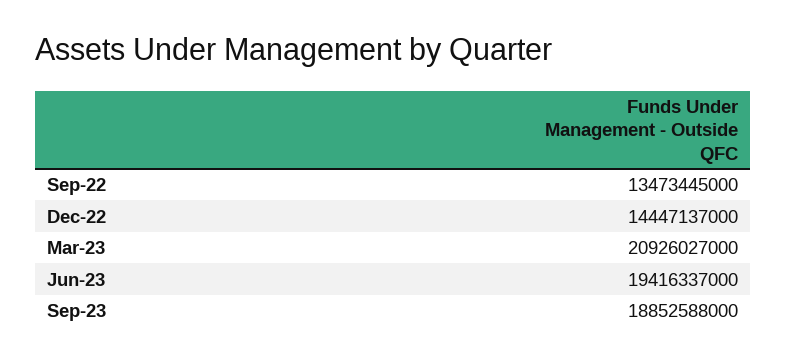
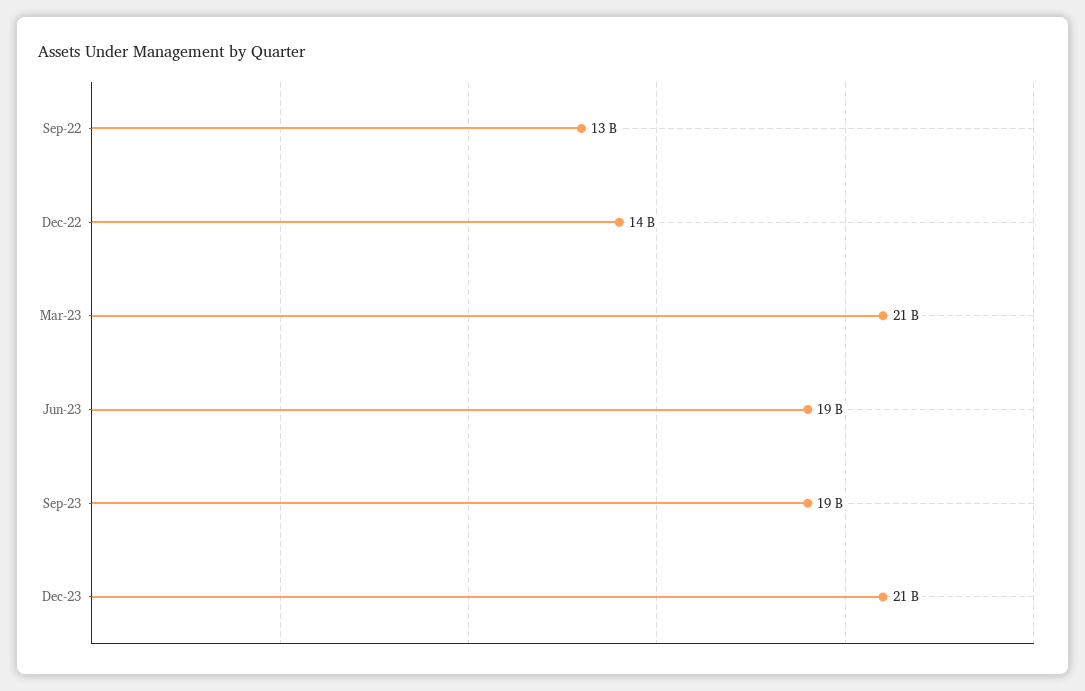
Dec-23: none -> 21000000000

